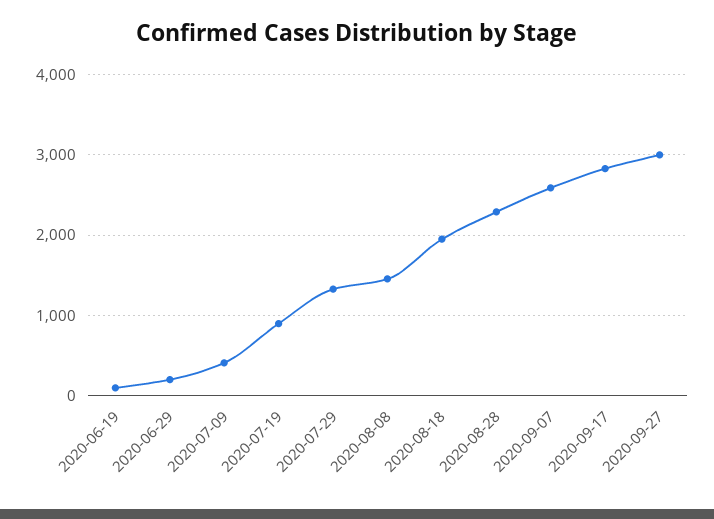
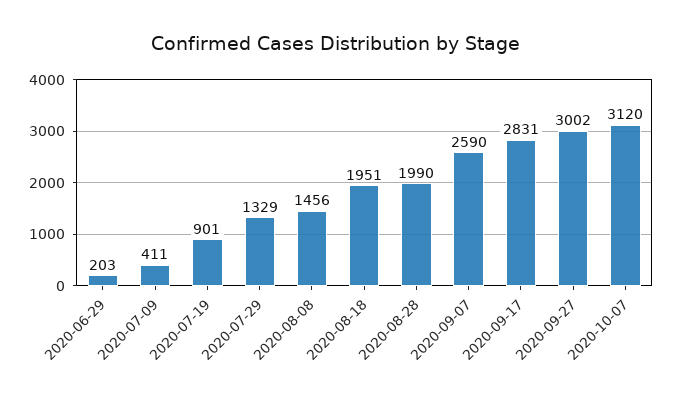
2020-06-19: 100 -> none
2020-08-28: 2300 -> 1990
2020-10-07: none -> 3120

